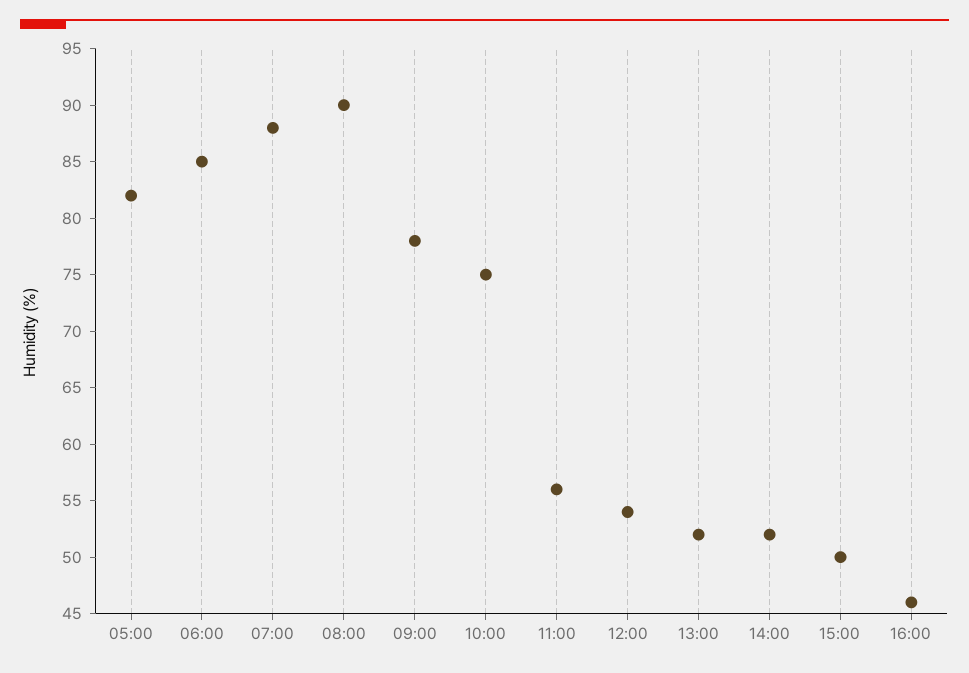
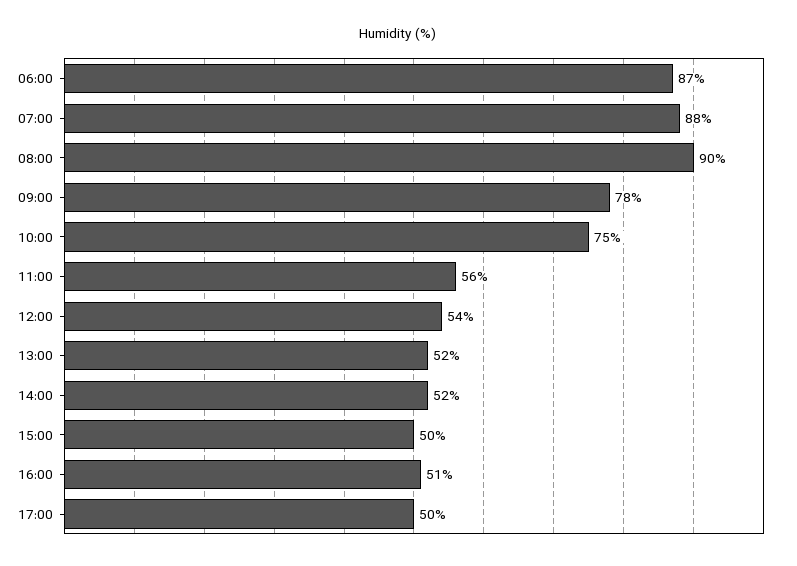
05:00: 82 -> none
06:00: 85 -> 87
16:00: 46 -> 51
17:00: none -> 50

